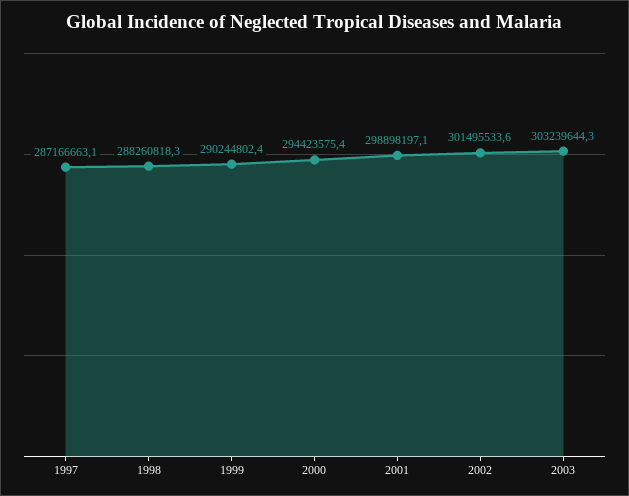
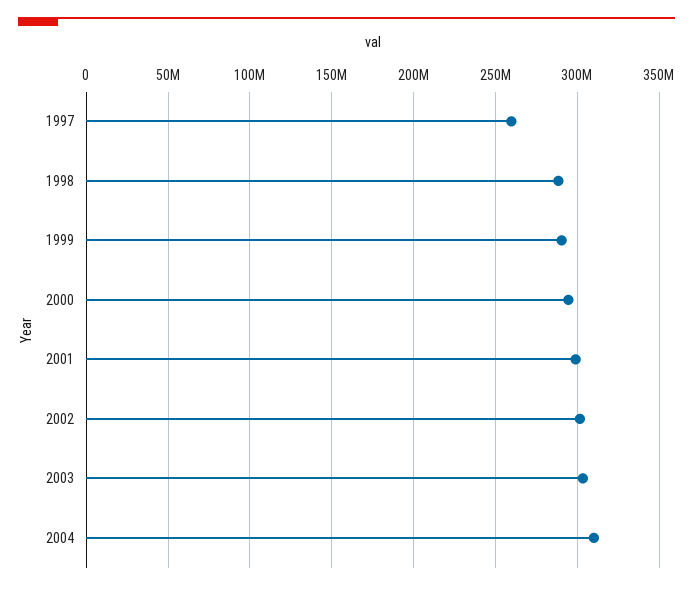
1997: 287166663.1 -> 260000000
2004: none -> 310000000

